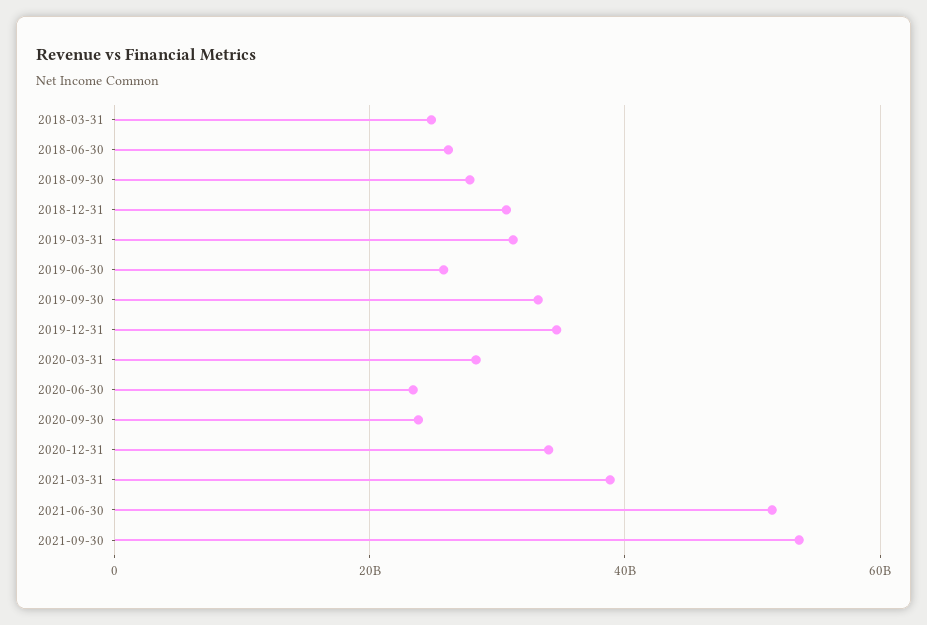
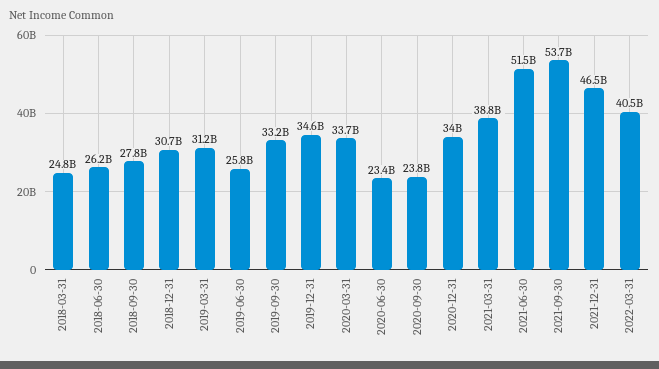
2020-03-31: 28000000000 -> 33700000000
2021-12-31: none -> 46500000000
2022-03-31: none -> 40500000000

